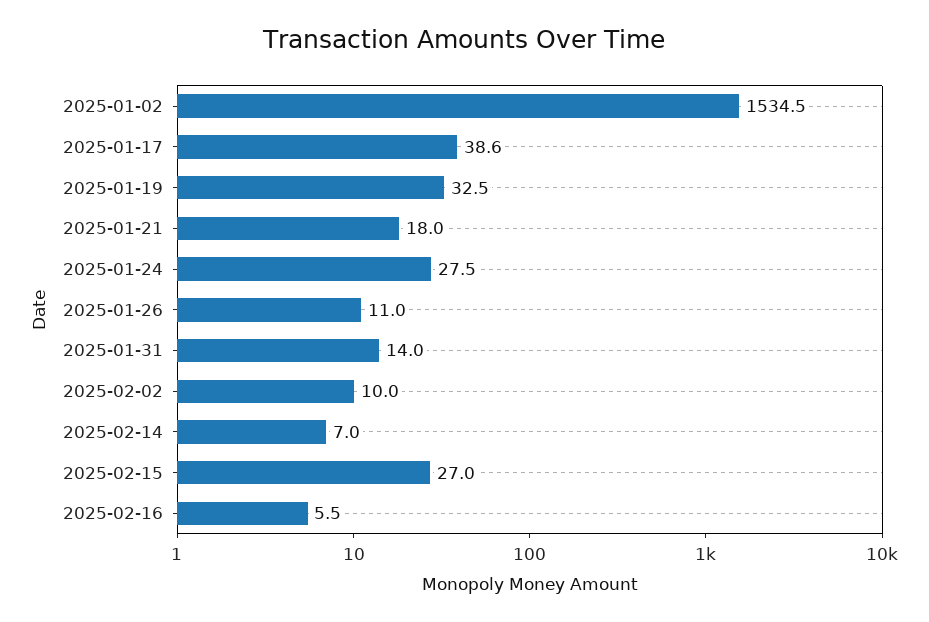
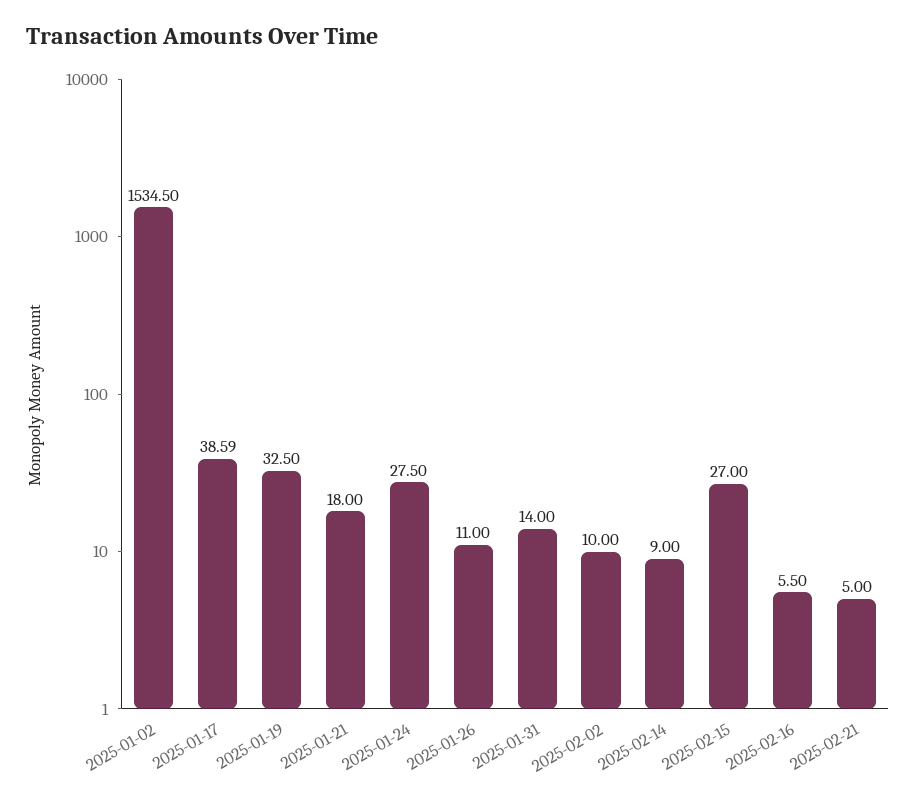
2025-02-14: 7 -> 9
2025-02-21: none -> 5

